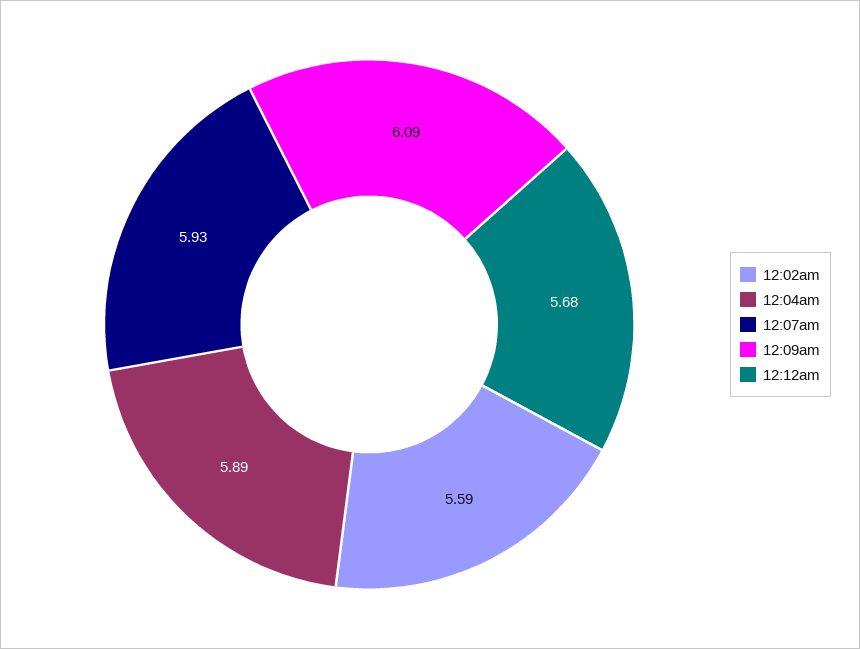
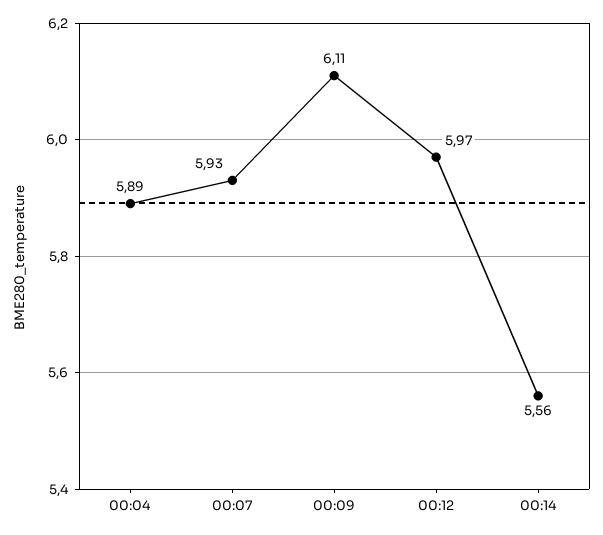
12:02am: 5.59 -> none
12:09am: 6.09 -> 6.11
12:12am: 5.68 -> 5.97
00:14: none -> 5.56

